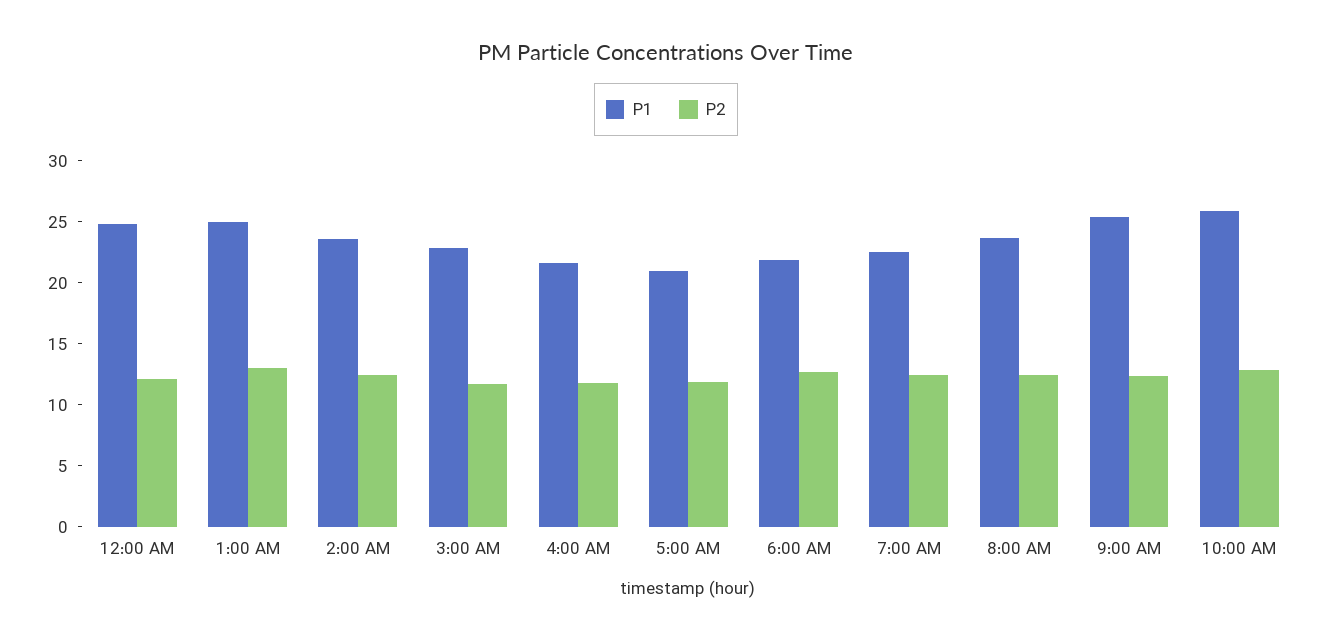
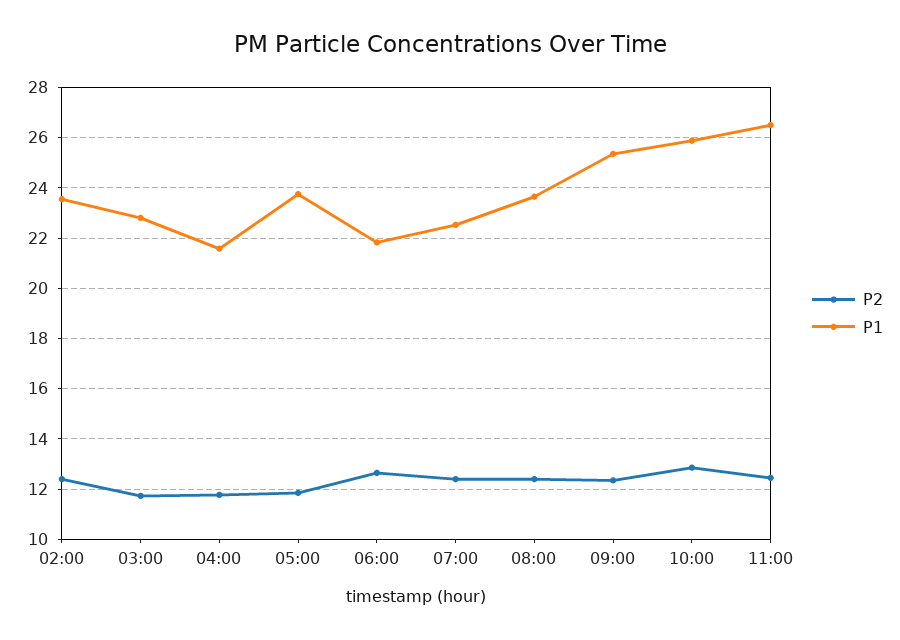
P1, 12:00 AM: 25 -> none
P2, 12:00 AM: 12 -> none
P1, 1:00 AM: 25 -> none
P2, 1:00 AM: 13 -> none
P1, 5:00 AM: 21 -> 23.75
P2, 11:00: none -> 12.5
P1, 11:00: none -> 26.5

